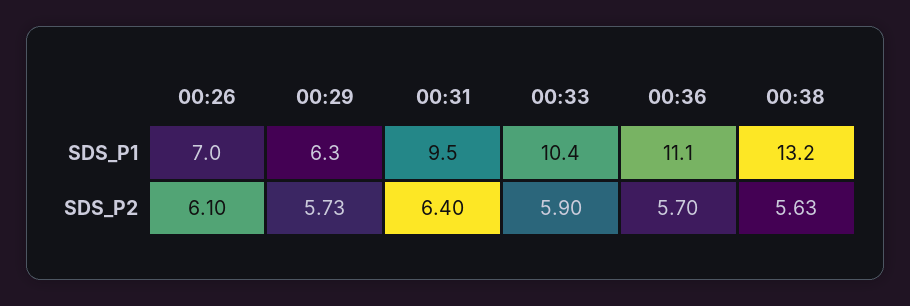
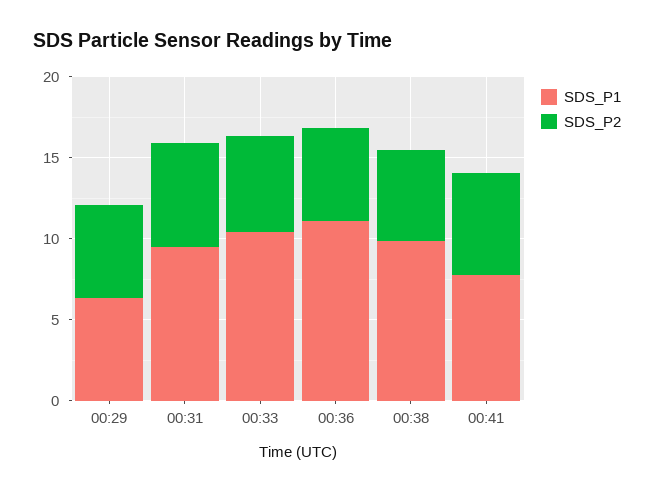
SDS_P1, 00:26: 7 -> none
SDS_P1, 00:38: 13.2 -> 10
SDS_P2, 00:26: 6.1 -> none
SDS_P1, 00:41: none -> 8
SDS_P2, 00:41: none -> 6

